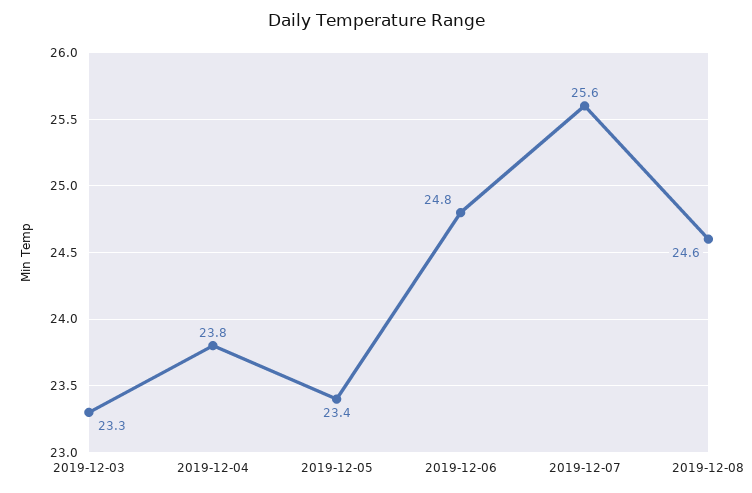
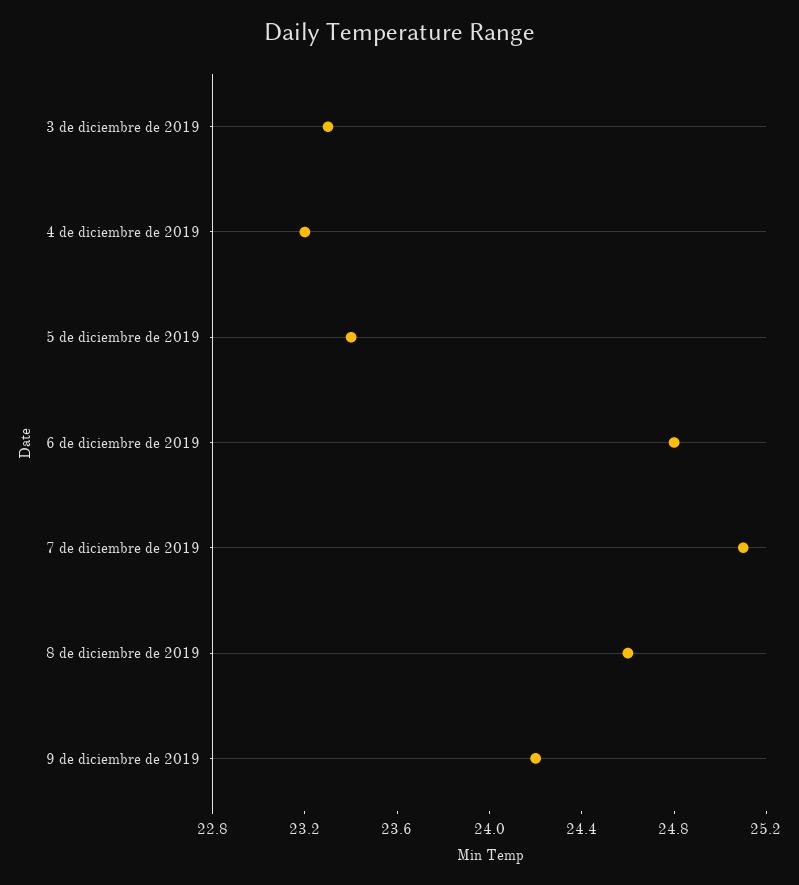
2019-12-04: 23.8 -> 23.2
2019-12-07: 25.6 -> 25.1
9 de diciembre de 2019: none -> 24.2

